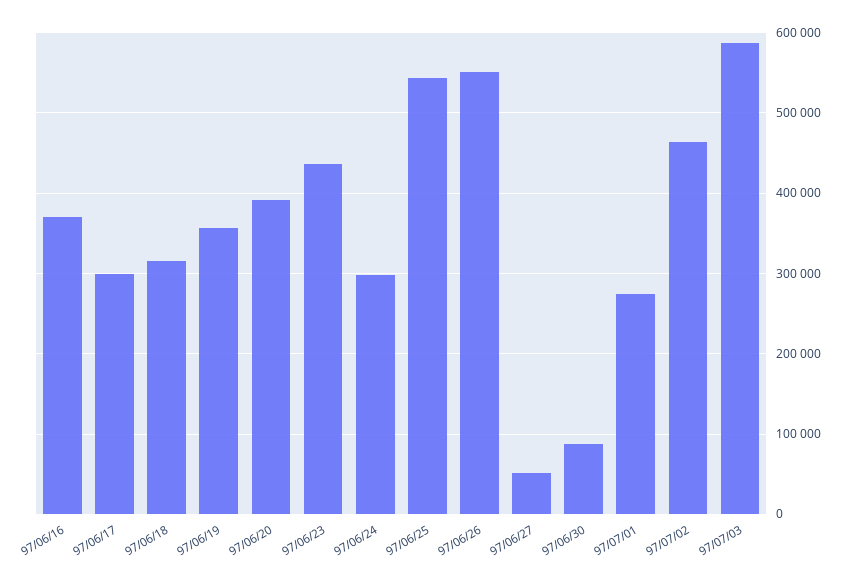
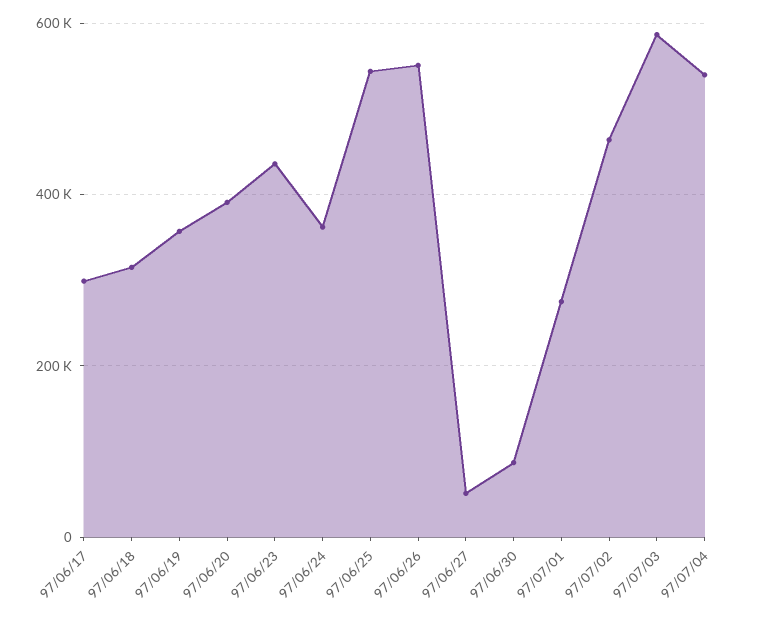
97/06/16: 370000 -> none
97/06/24: 300000 -> 360000
97/07/04: none -> 540000

